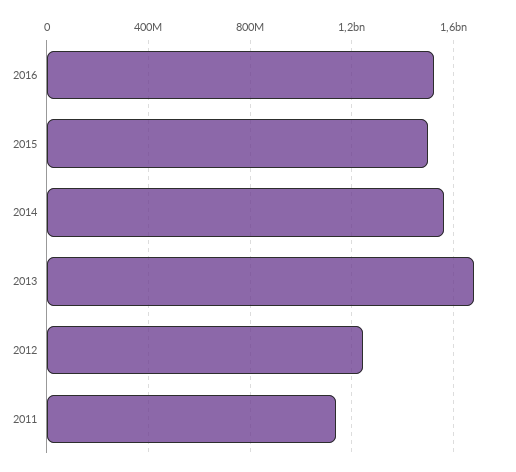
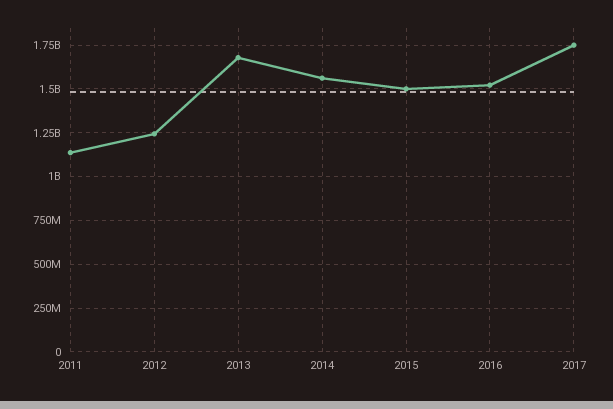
2017: none -> 1750000000

